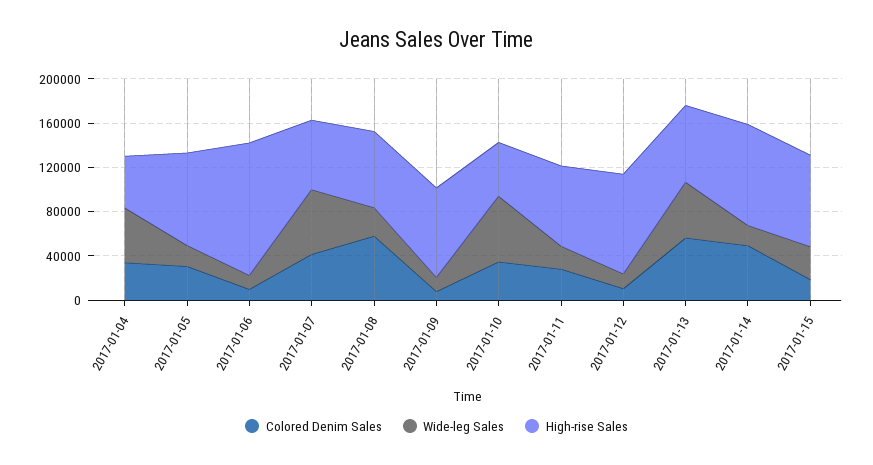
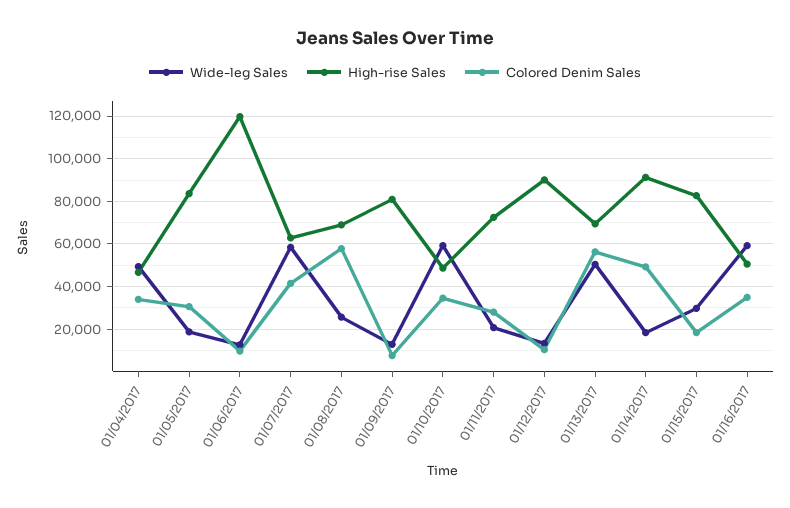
Wide-leg Sales, 01/16/2017: none -> 60000
High-rise Sales, 01/16/2017: none -> 50000
Colored Denim Sales, 01/16/2017: none -> 35000

